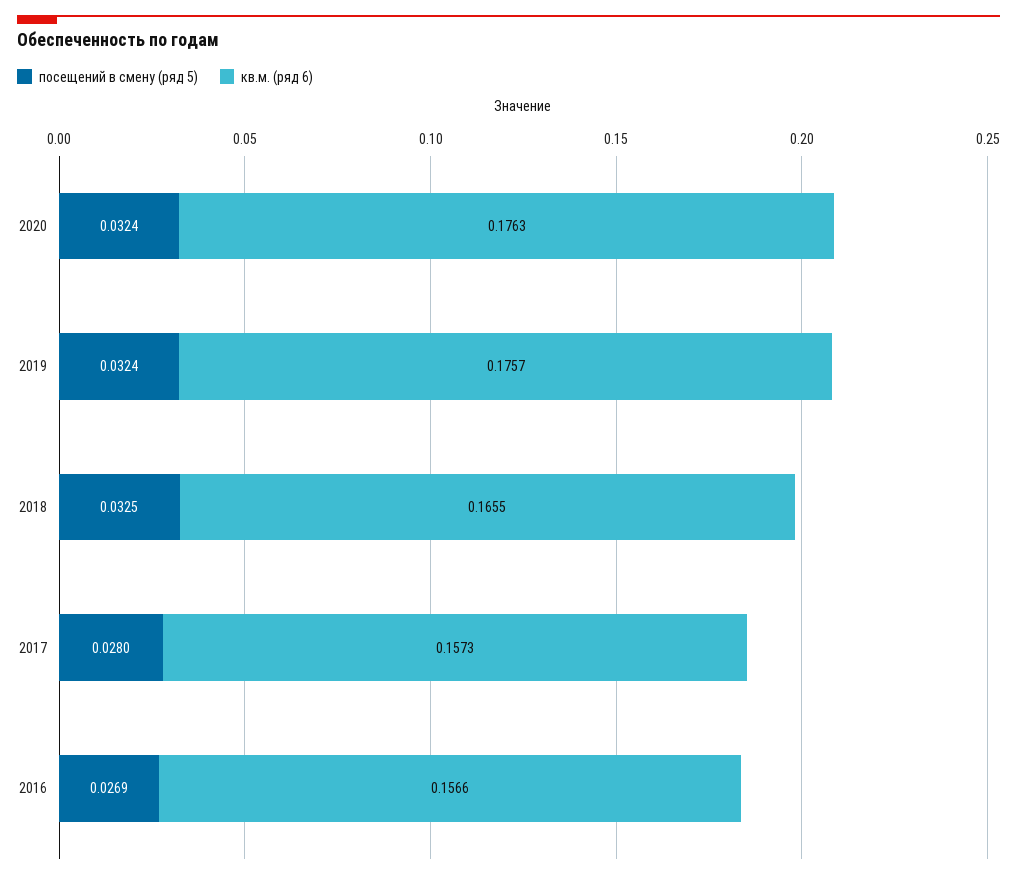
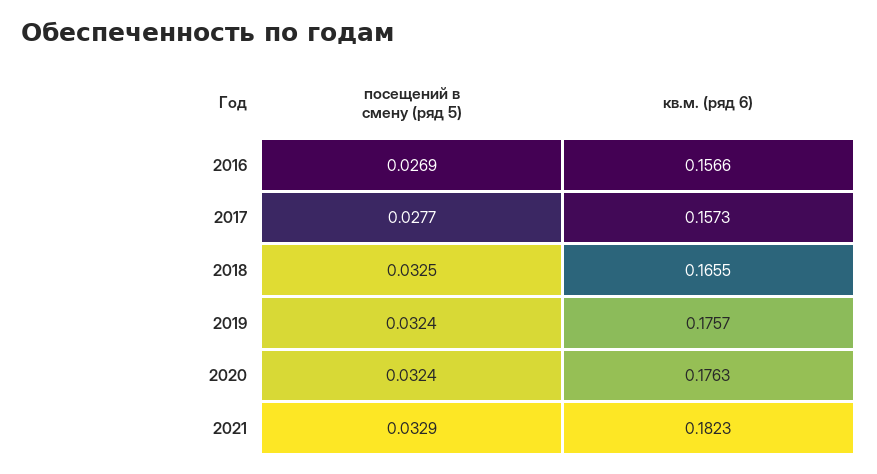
посещений в смену (ряд 5), 2017: 0.028 -> 0.0277
посещений в смену (ряд 5), 2021: none -> 0.0329
кв.м. (ряд 6), 2021: none -> 0.1823

